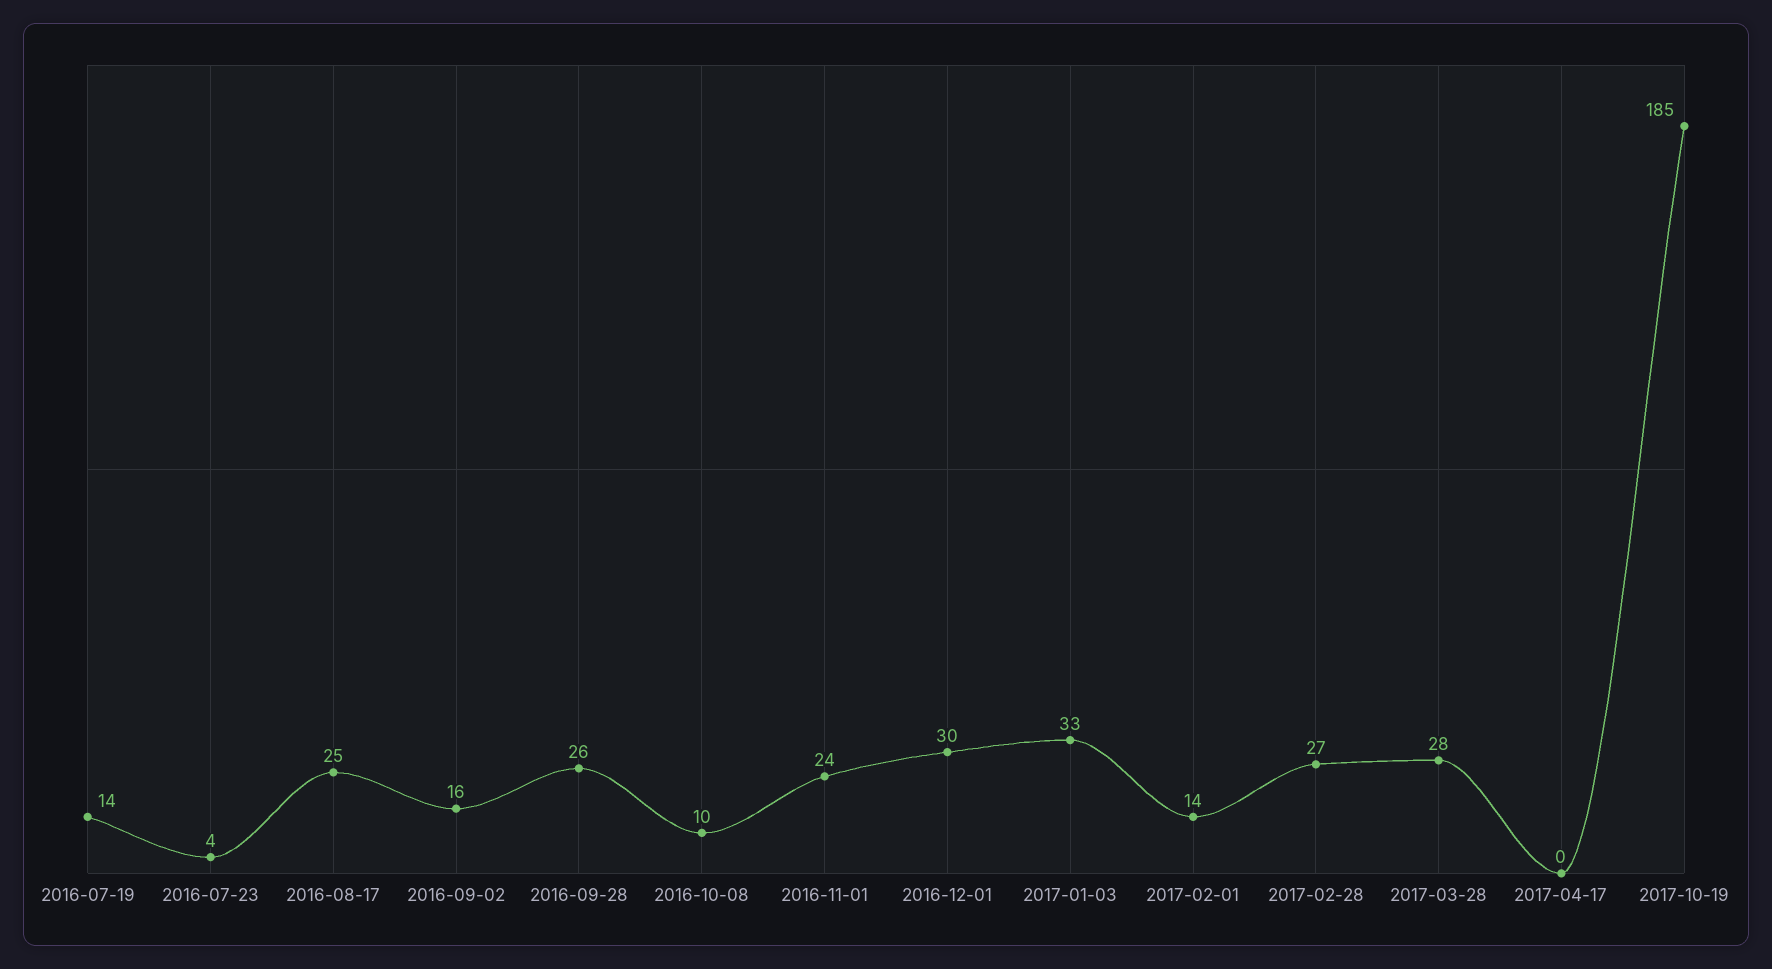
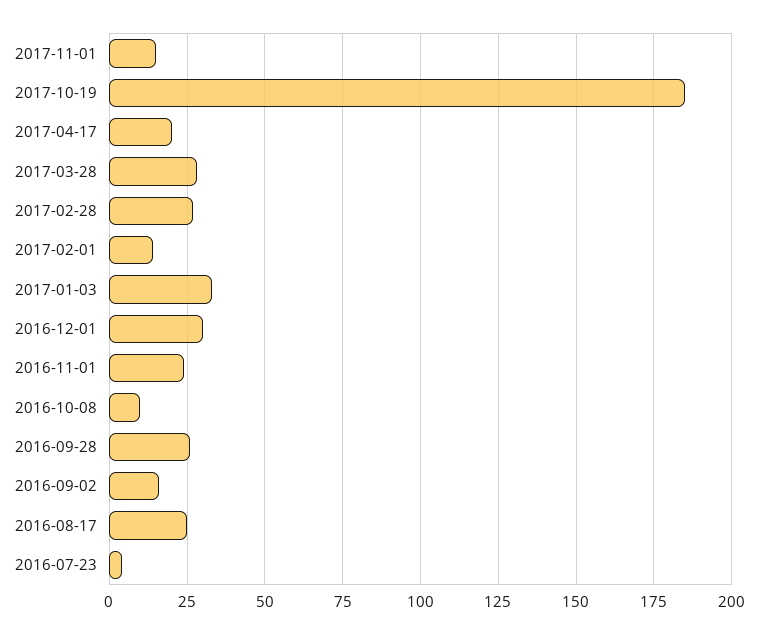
2016-07-19: 14 -> none
2017-04-17: 0 -> 20
2017-11-01: none -> 15

